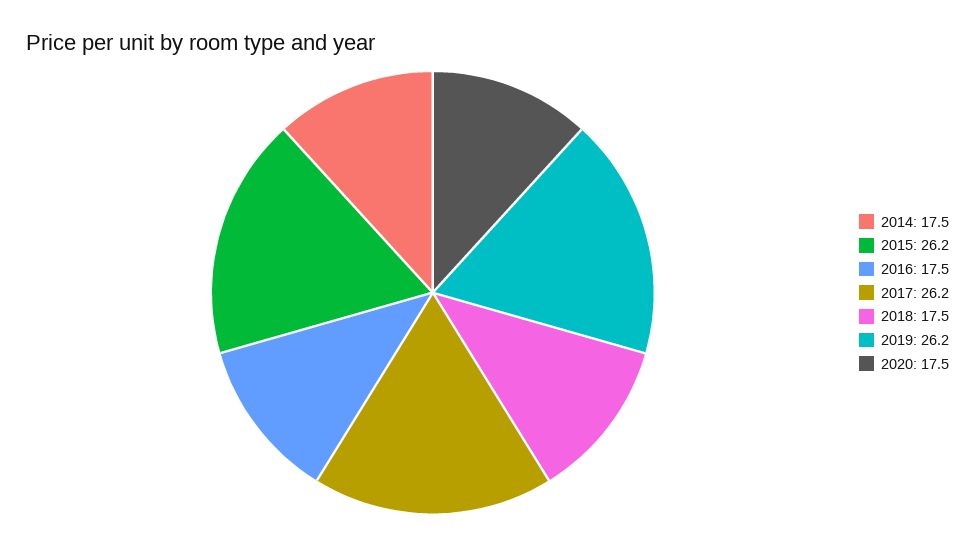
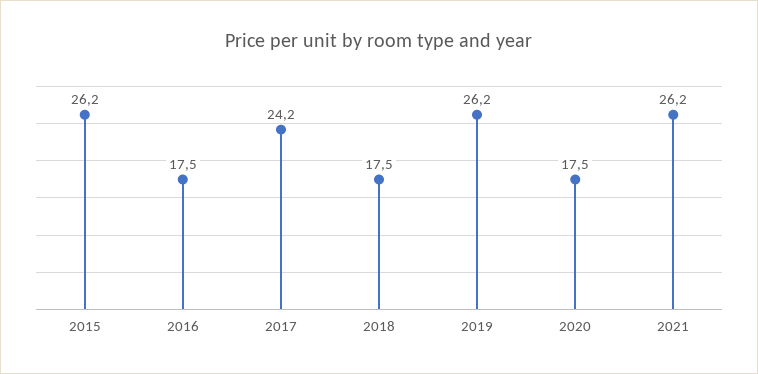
2014: 17.5 -> none
2017: 26.2 -> 24.2
2021: none -> 26.2

